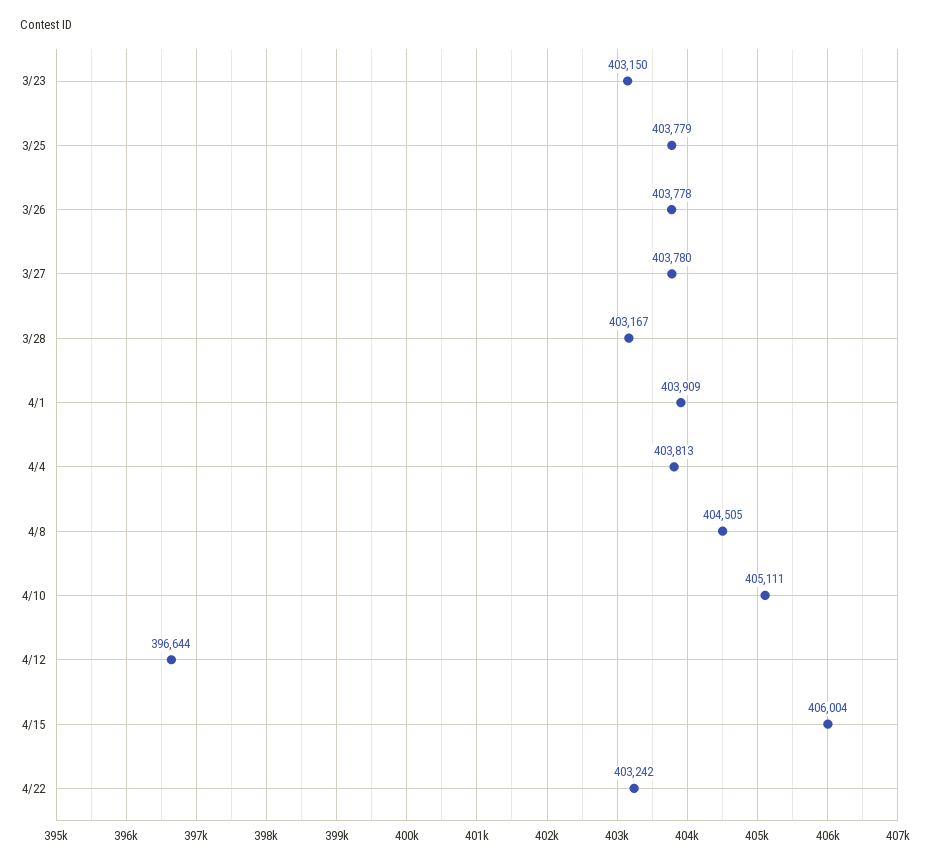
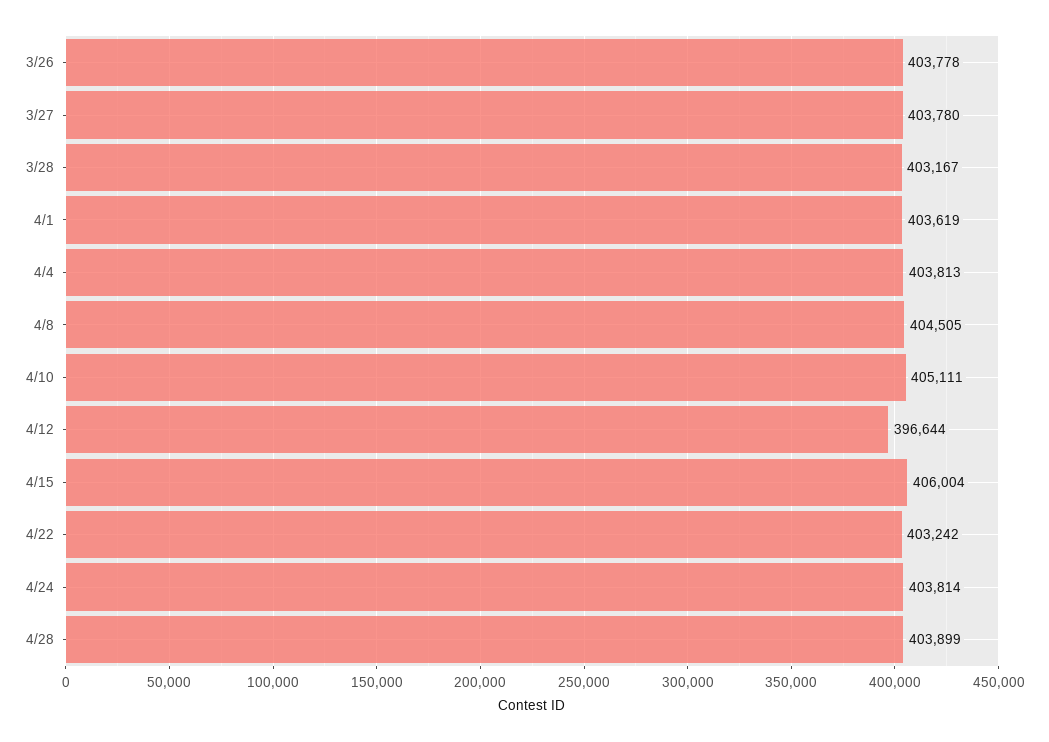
3/23: 403150 -> none
3/25: 403779 -> none
4/1: 403909 -> 403619
4/24: none -> 403814
4/28: none -> 403899

